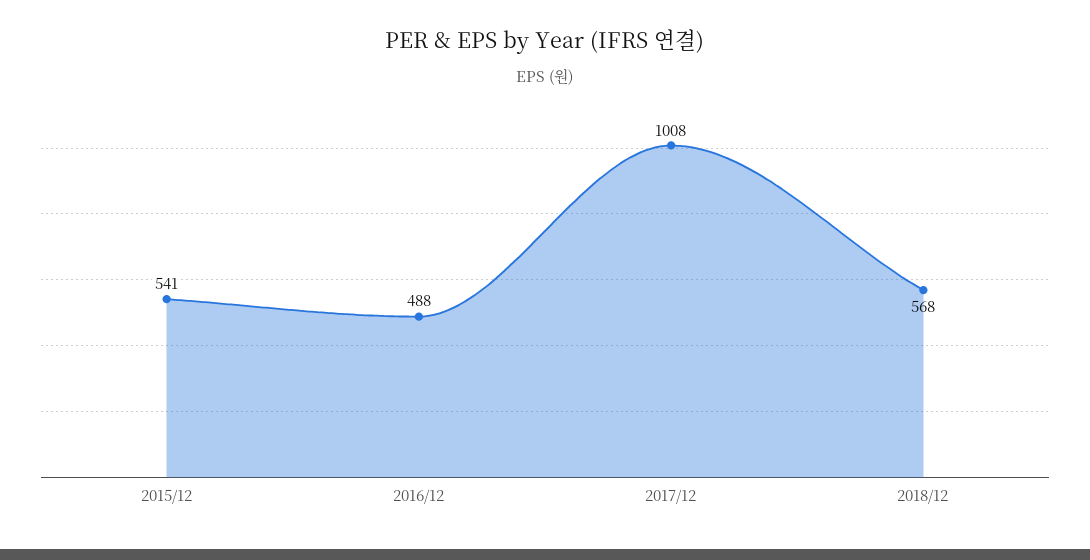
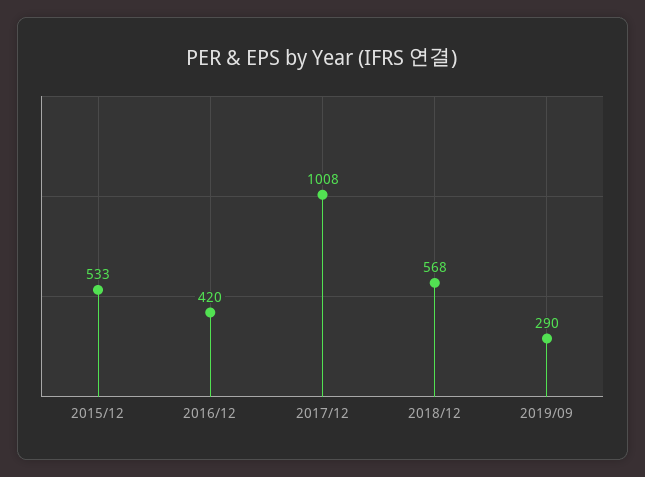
2015/12: 541 -> 533
2016/12: 488 -> 420
2019/09: none -> 290

